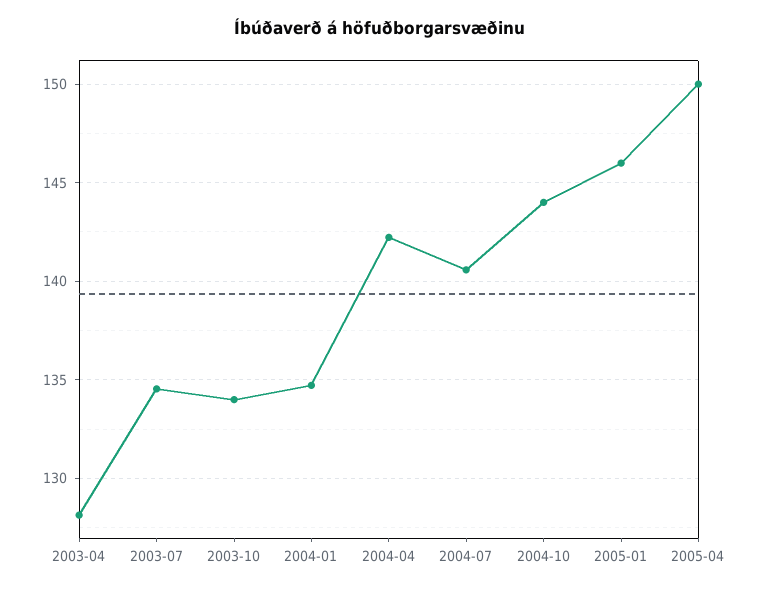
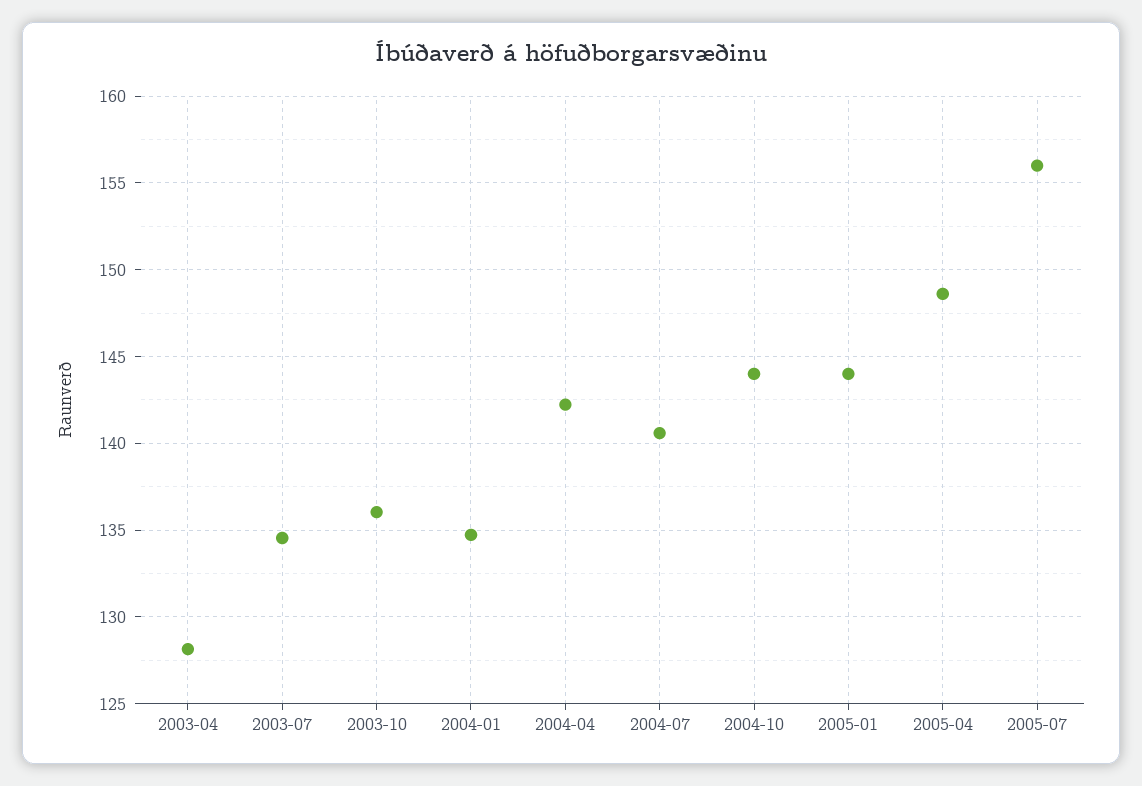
2003-10: 134 -> 136
2005-01: 146 -> 144
2005-04: 150 -> 148.5
2005-07: none -> 156

